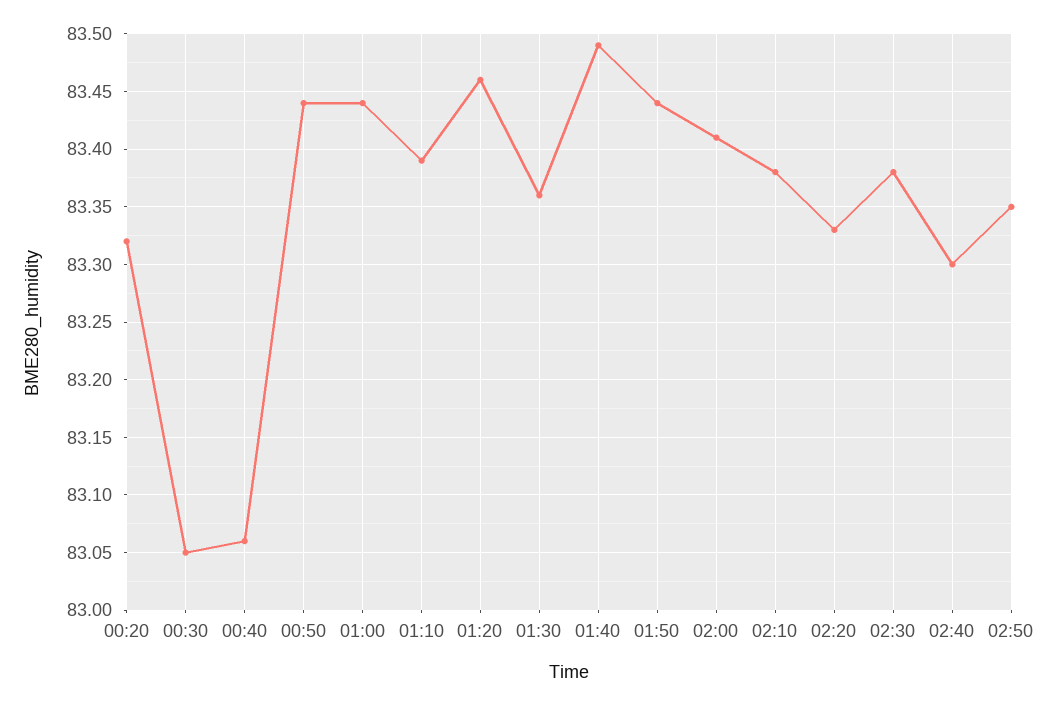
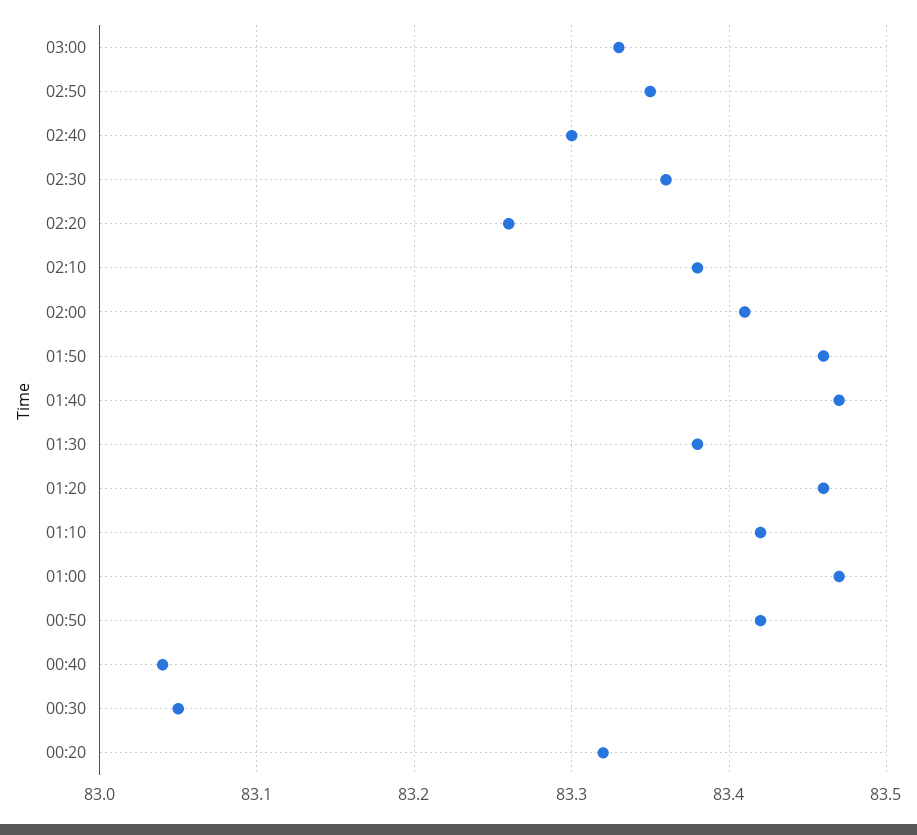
00:40: 83.06 -> 83.04
00:50: 83.44 -> 83.42
01:00: 83.44 -> 83.47
01:10: 83.39 -> 83.42
01:30: 83.36 -> 83.38
01:40: 83.49 -> 83.47
01:50: 83.44 -> 83.46
02:20: 83.33 -> 83.26
02:30: 83.38 -> 83.36
03:00: none -> 83.33

